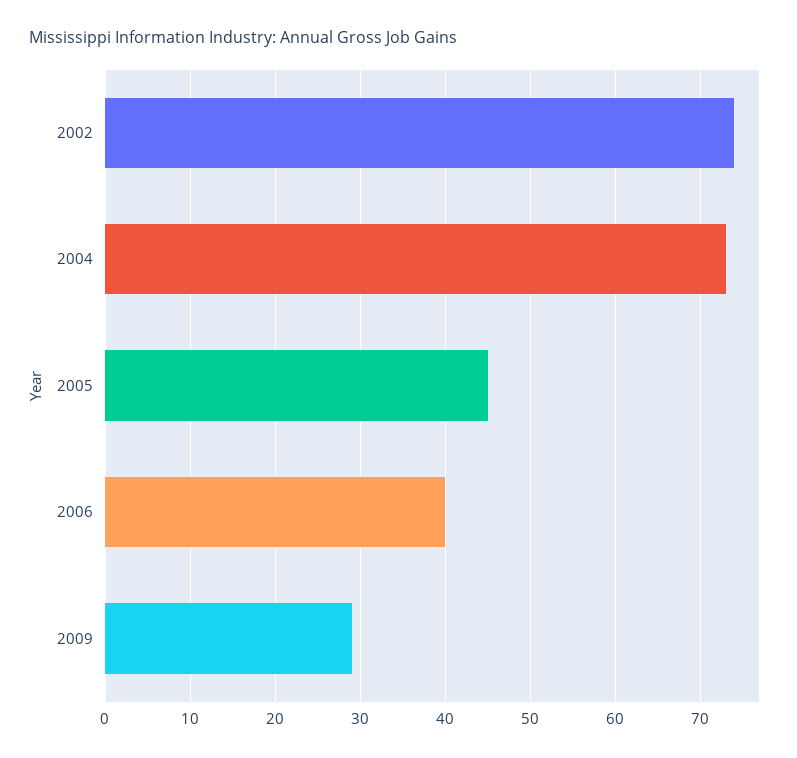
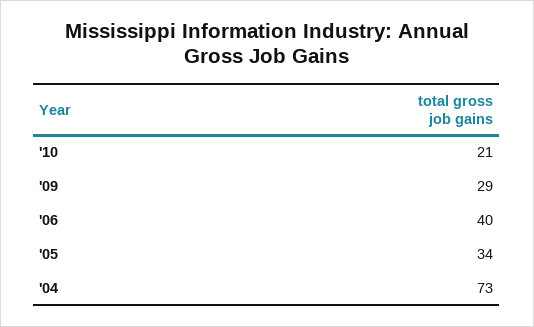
2002: 74 -> none
2005: 45 -> 34
'10: none -> 21

